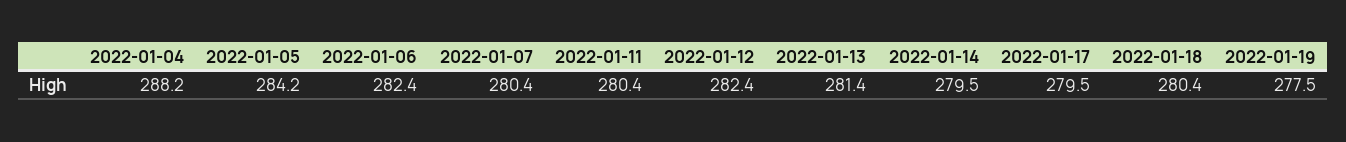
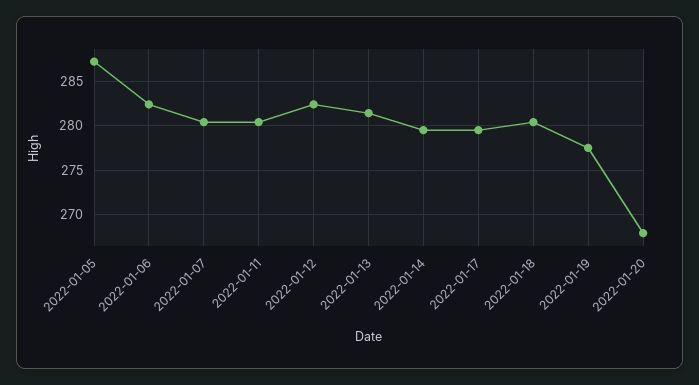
2022-01-04: 288.2 -> none
2022-01-05: 284.2 -> 287
2022-01-20: none -> 268

